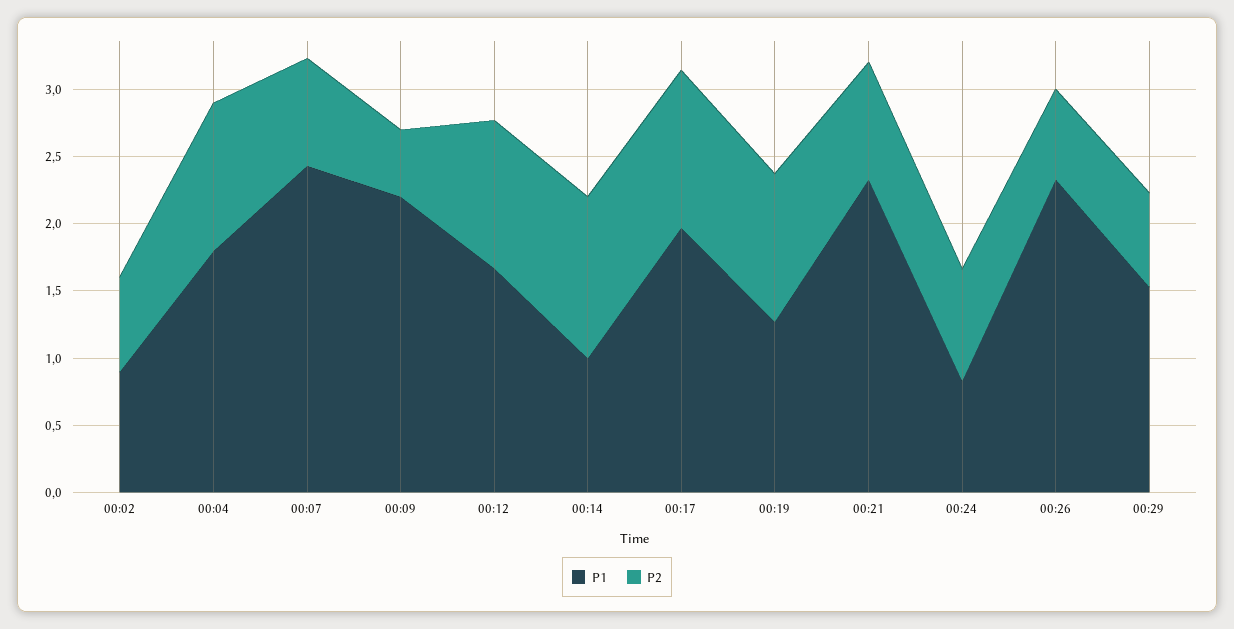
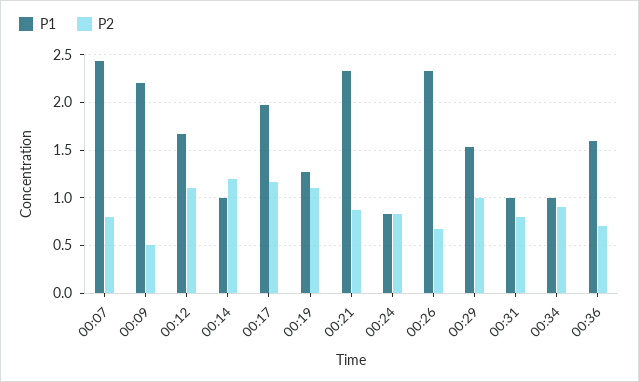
P1, 00:02: 0.9 -> none
P2, 00:02: 0.7 -> none
P1, 00:04: 1.8 -> none
P2, 00:04: 1.1 -> none
P2, 00:29: 0.7 -> 1
P1, 00:31: none -> 1
P2, 00:31: none -> 0.8
P1, 00:34: none -> 1
P2, 00:34: none -> 0.9
P1, 00:36: none -> 1.6
P2, 00:36: none -> 0.7

